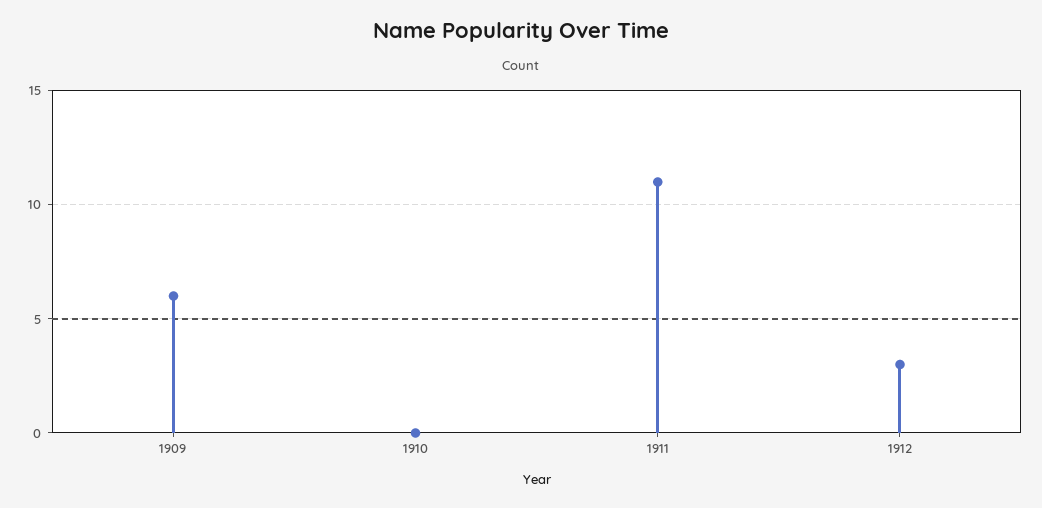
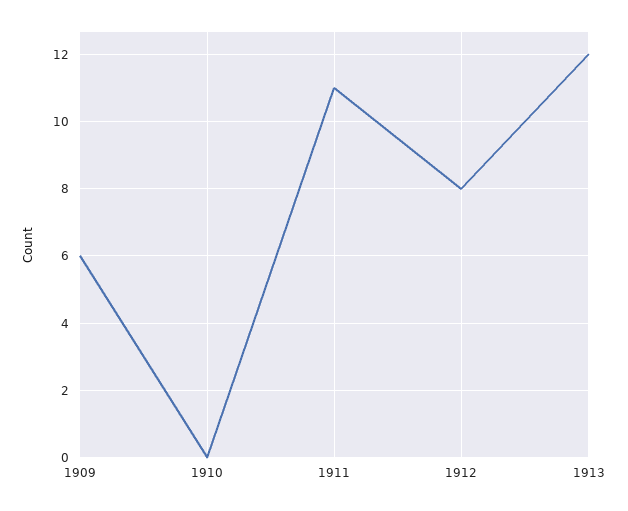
1912: 3 -> 8
1913: none -> 12

